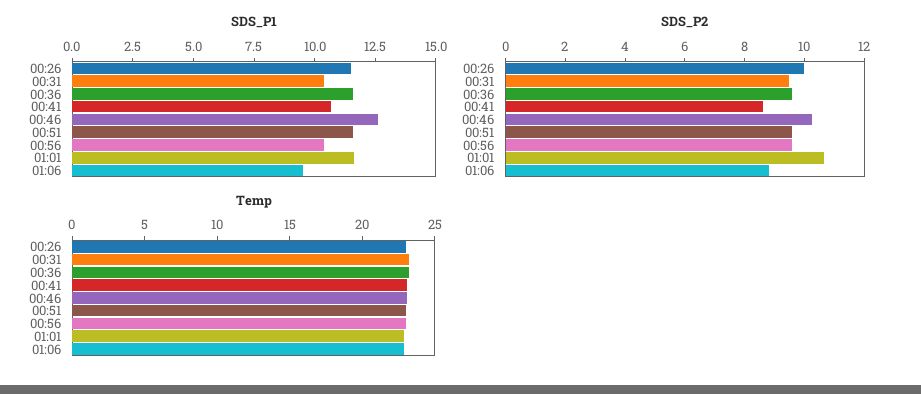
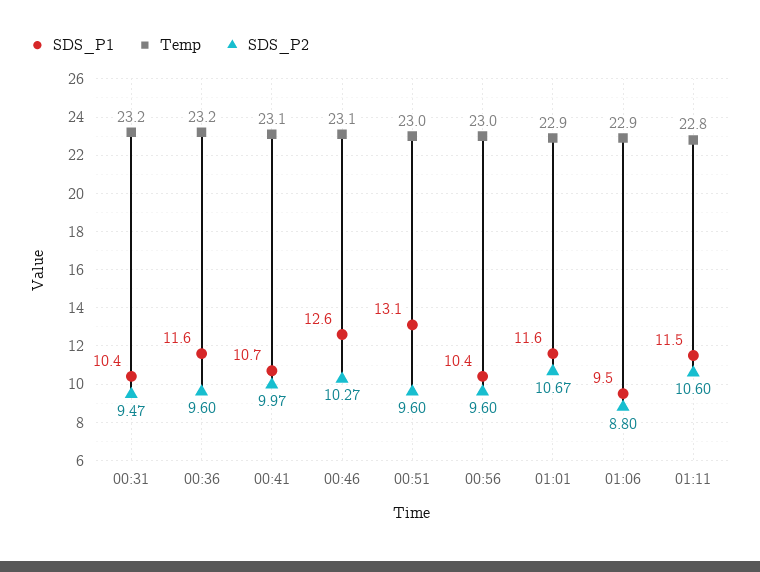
SDS_P1, 00:26: 11.5 -> none
SDS_P1, 00:51: 11.5 -> 13.1
SDS_P2, 00:26: 10 -> none
SDS_P2, 00:41: 8.5 -> 9.97
Temp, 00:26: 23 -> none
SDS_P1, 01:11: none -> 11.5
Temp, 01:11: none -> 22.8
SDS_P2, 01:11: none -> 10.6

